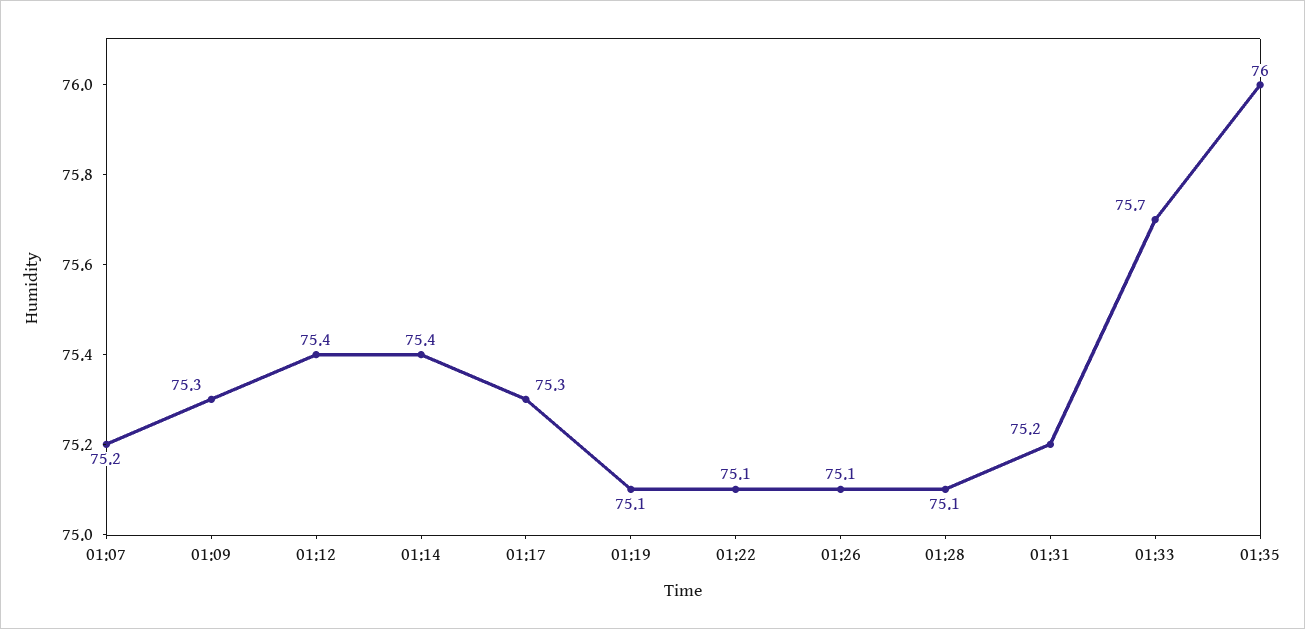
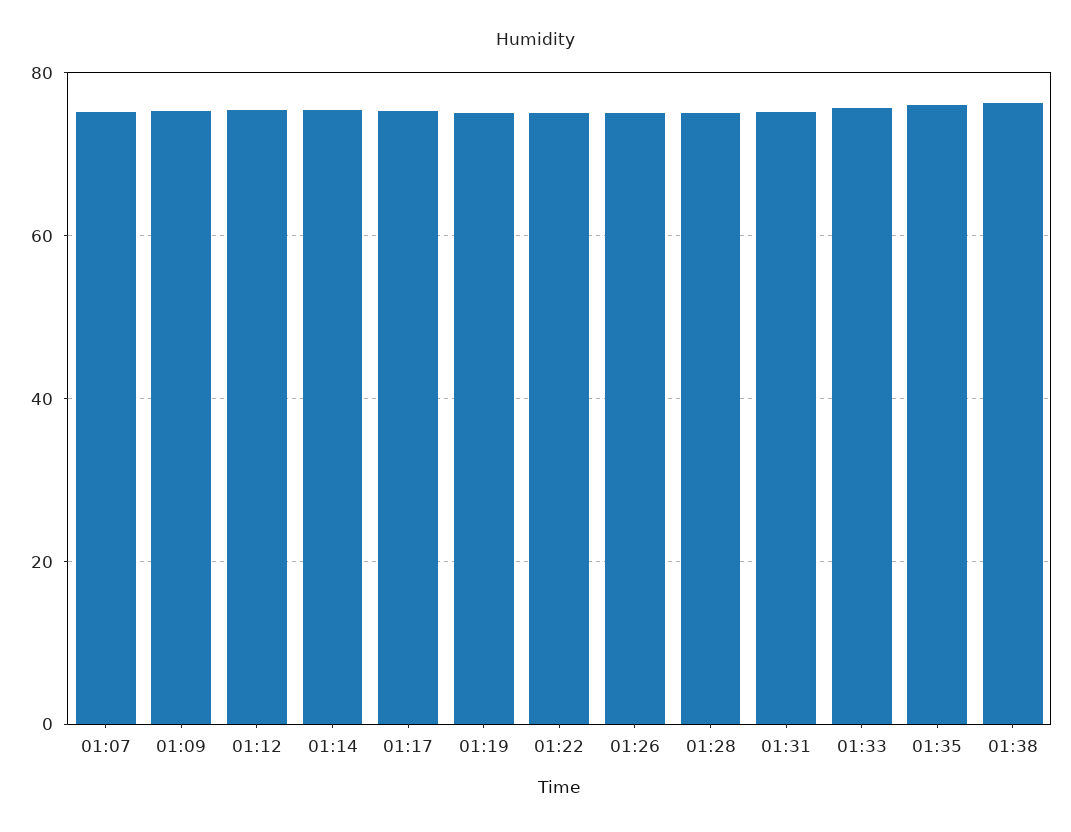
01:38: none -> 76

